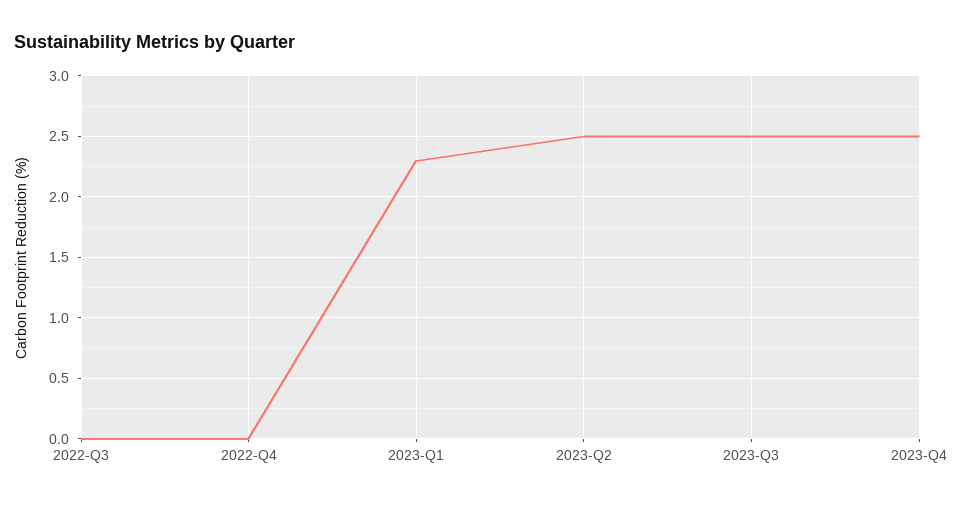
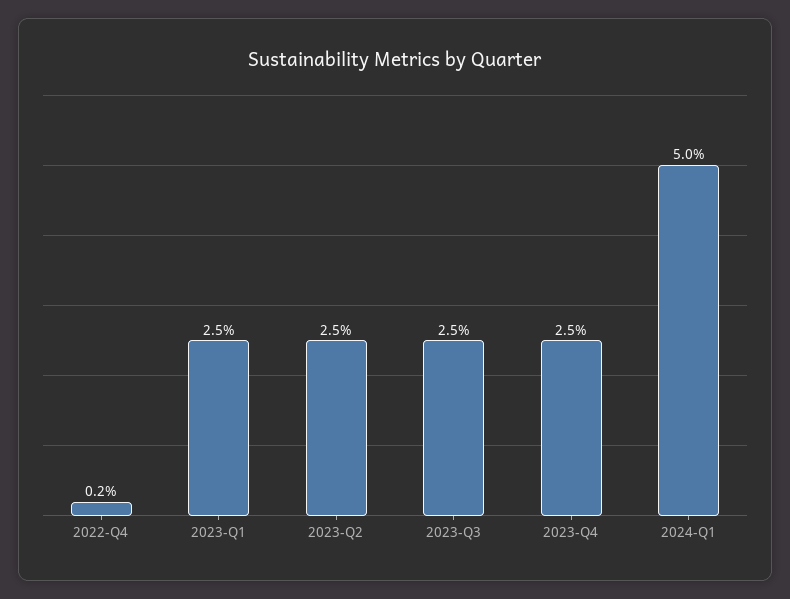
2022-Q3: 0 -> none
2022-Q4: 0 -> 0.2
2023-Q1: 2.3 -> 2.5
2024-Q1: none -> 5

